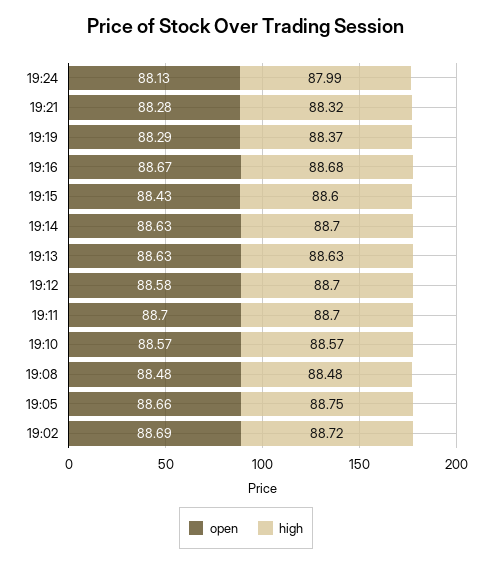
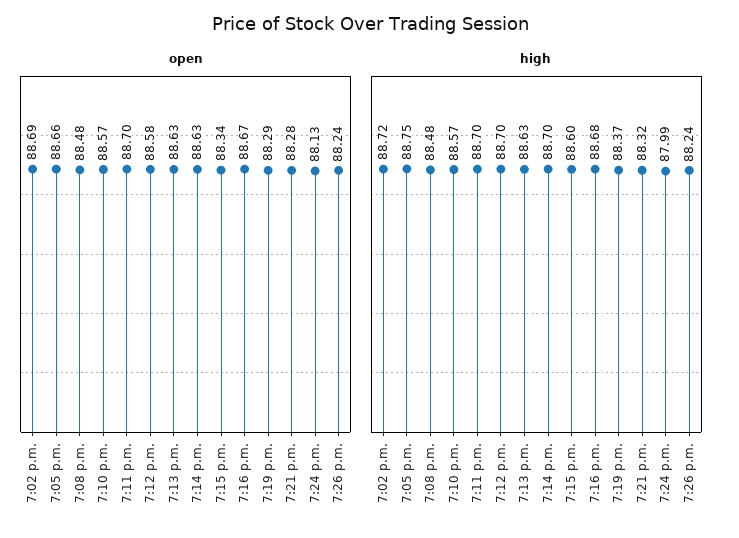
open, 19:15: 88.43 -> 88.34
open, 7:26 p.m.: none -> 88.24
high, 7:26 p.m.: none -> 88.24

